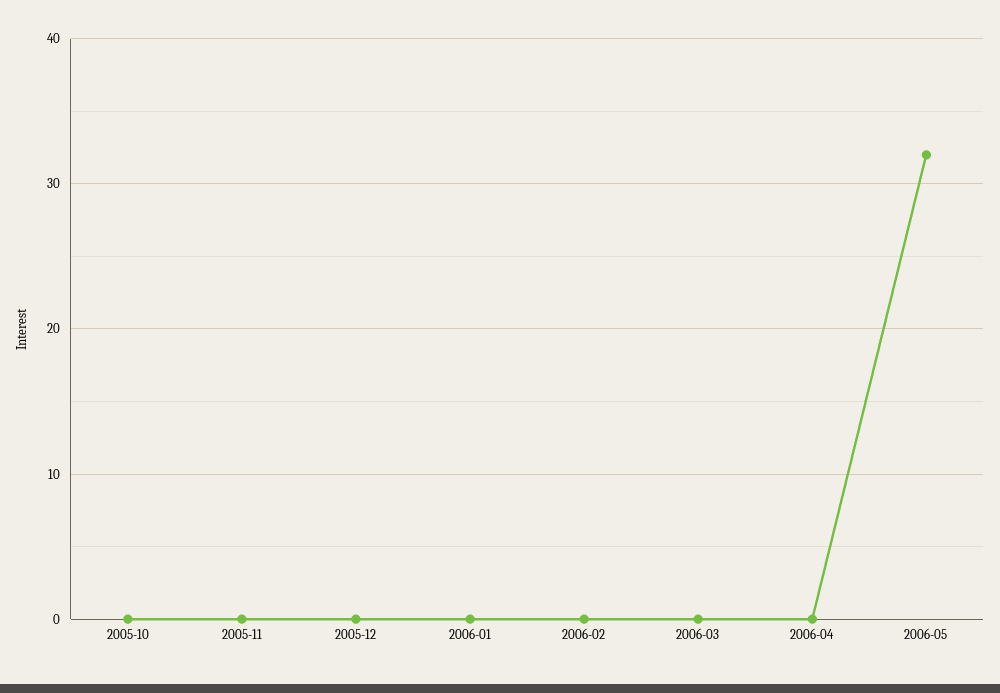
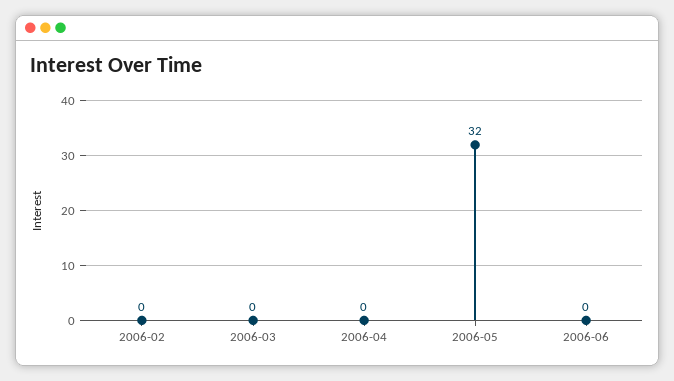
2005-10: 0 -> none
2005-11: 0 -> none
2005-12: 0 -> none
2006-01: 0 -> none
2006-06: none -> 0

